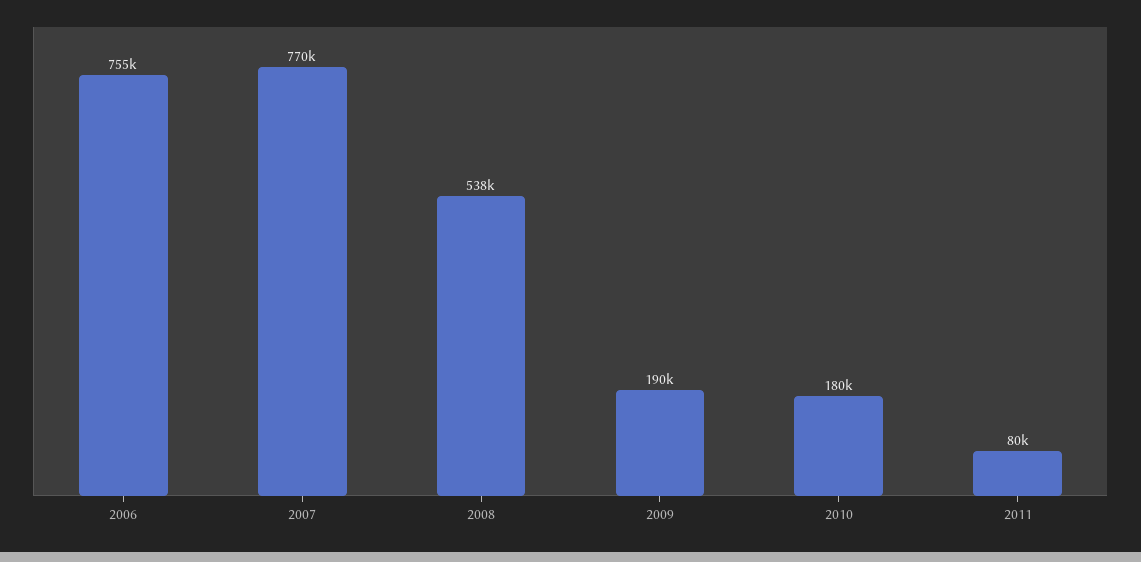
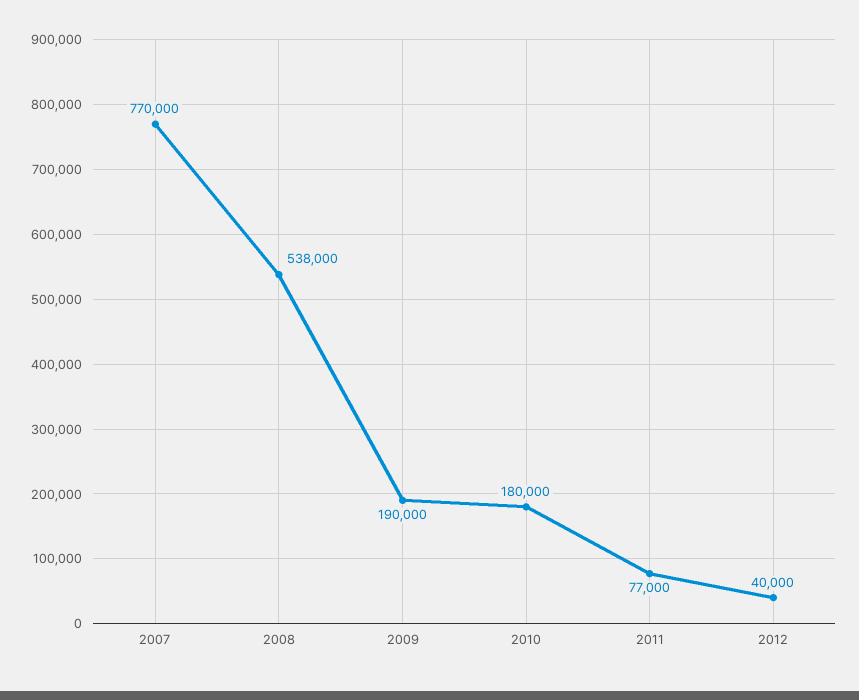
2006: 755000 -> none
2011: 80000 -> 77000
2012: none -> 40000

